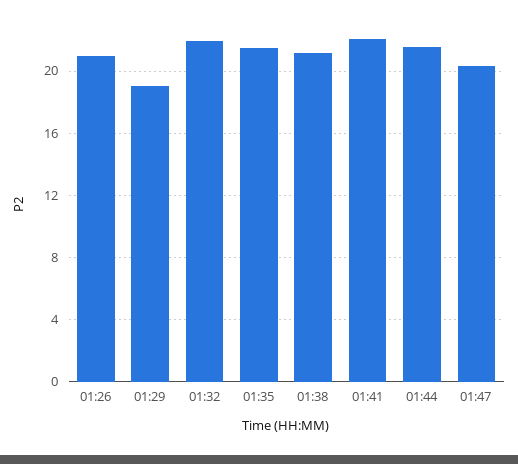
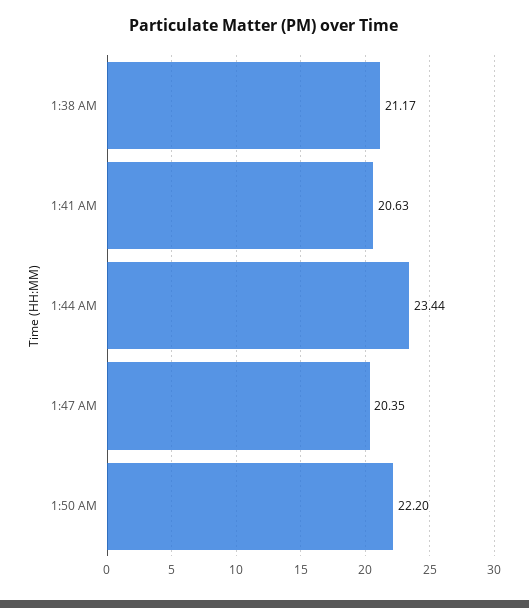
01:26: 21 -> none
01:29: 19 -> none
01:32: 22 -> none
01:35: 21.5 -> none
01:41: 22 -> 20.63
01:44: 21.5 -> 23.44
1:50 AM: none -> 22.2

